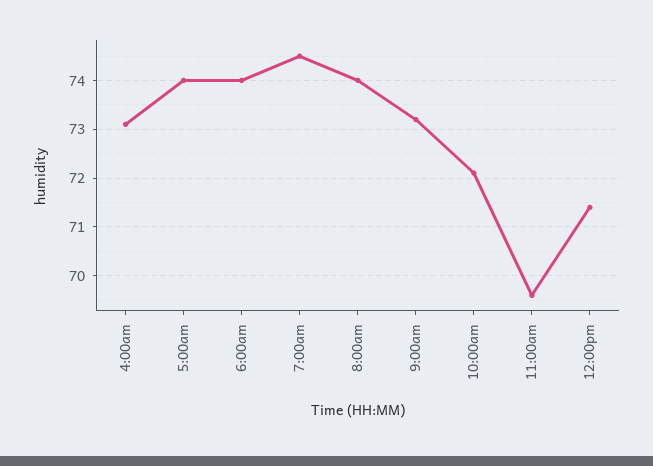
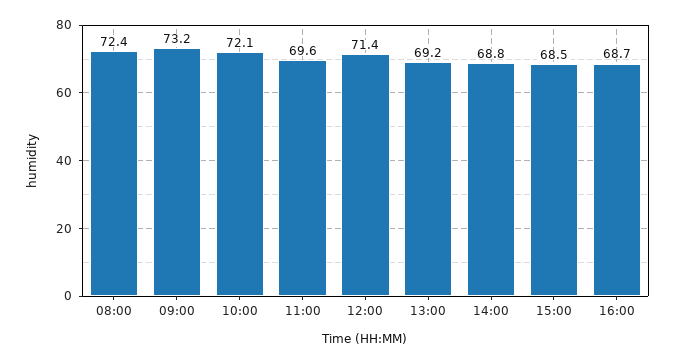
4:00am: 73 -> none
5:00am: 74 -> none
6:00am: 74 -> none
7:00am: 74.5 -> none
8:00am: 74 -> 72.4
13:00: none -> 69.2
14:00: none -> 68.8
15:00: none -> 68.5
16:00: none -> 68.7

